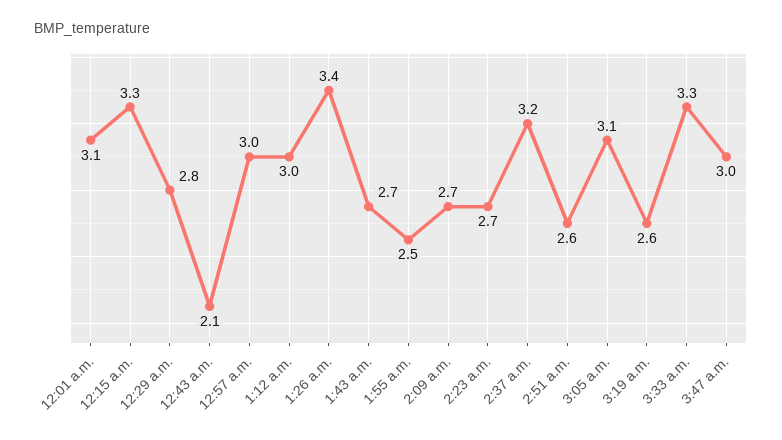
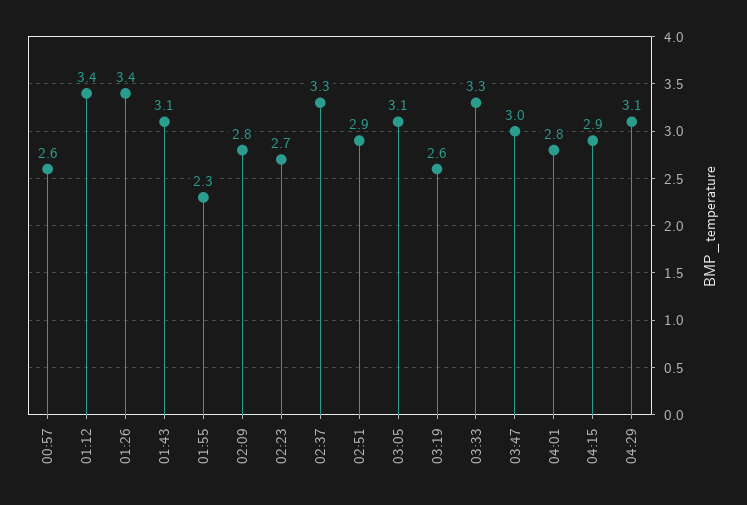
12:01 a.m.: 3.1 -> none
12:15 a.m.: 3.3 -> none
12:29 a.m.: 2.8 -> none
12:43 a.m.: 2.1 -> none
12:57 a.m.: 3 -> 2.6
1:12 a.m.: 3 -> 3.4
1:43 a.m.: 2.7 -> 3.1
1:55 a.m.: 2.5 -> 2.3
2:09 a.m.: 2.7 -> 2.8
2:37 a.m.: 3.2 -> 3.3
2:51 a.m.: 2.6 -> 2.9
04:01: none -> 2.8
04:15: none -> 2.9
04:29: none -> 3.1

